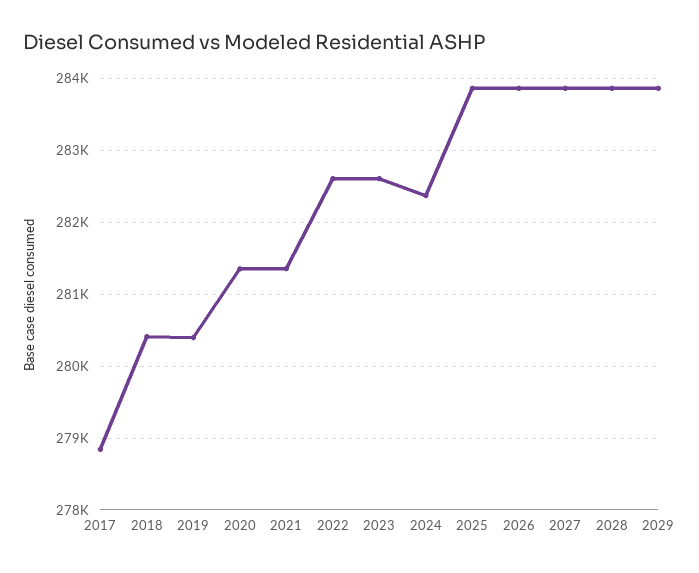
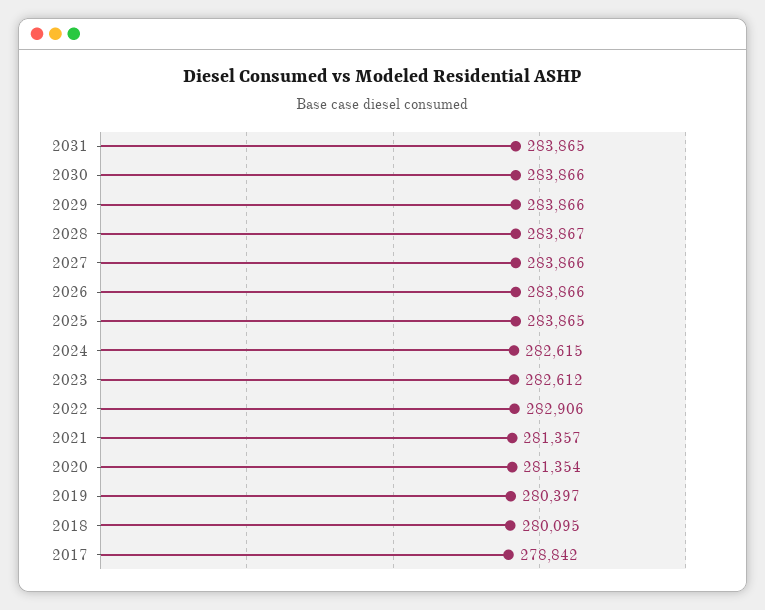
2018: 280400 -> 280095
2022: 282600 -> 282906
2024: 282400 -> 282615
2031: none -> 283865
2030: none -> 283866

